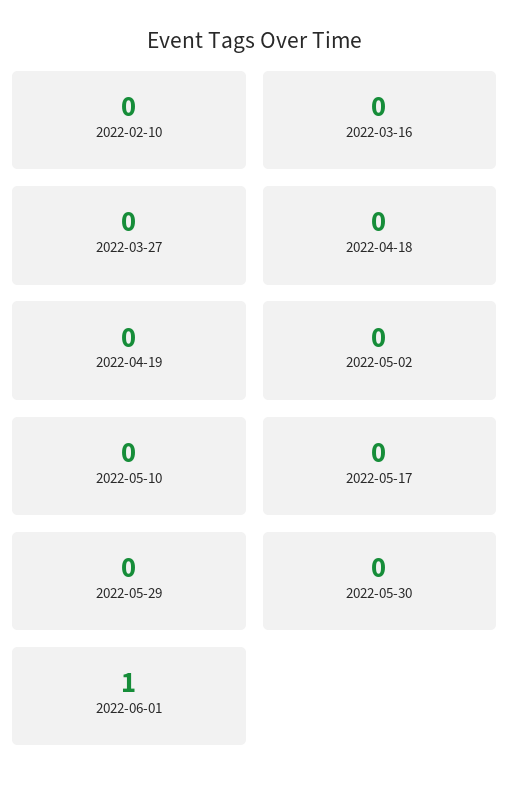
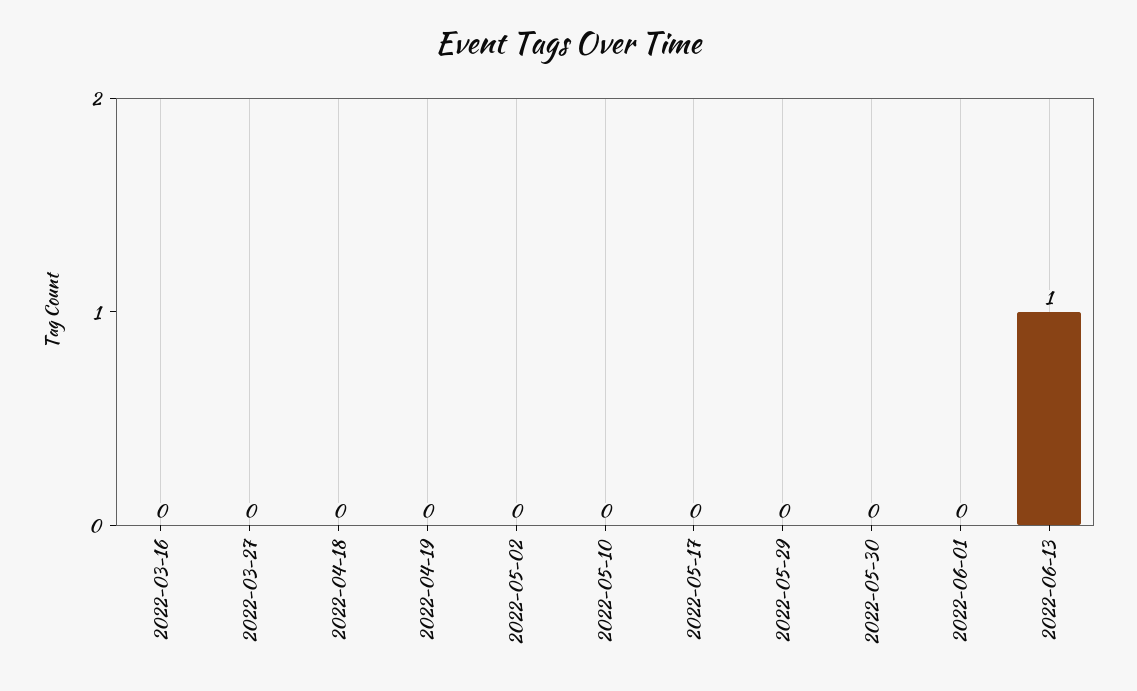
2022-02-10: 0 -> none
2022-06-01: 1 -> 0
2022-06-13: none -> 1

